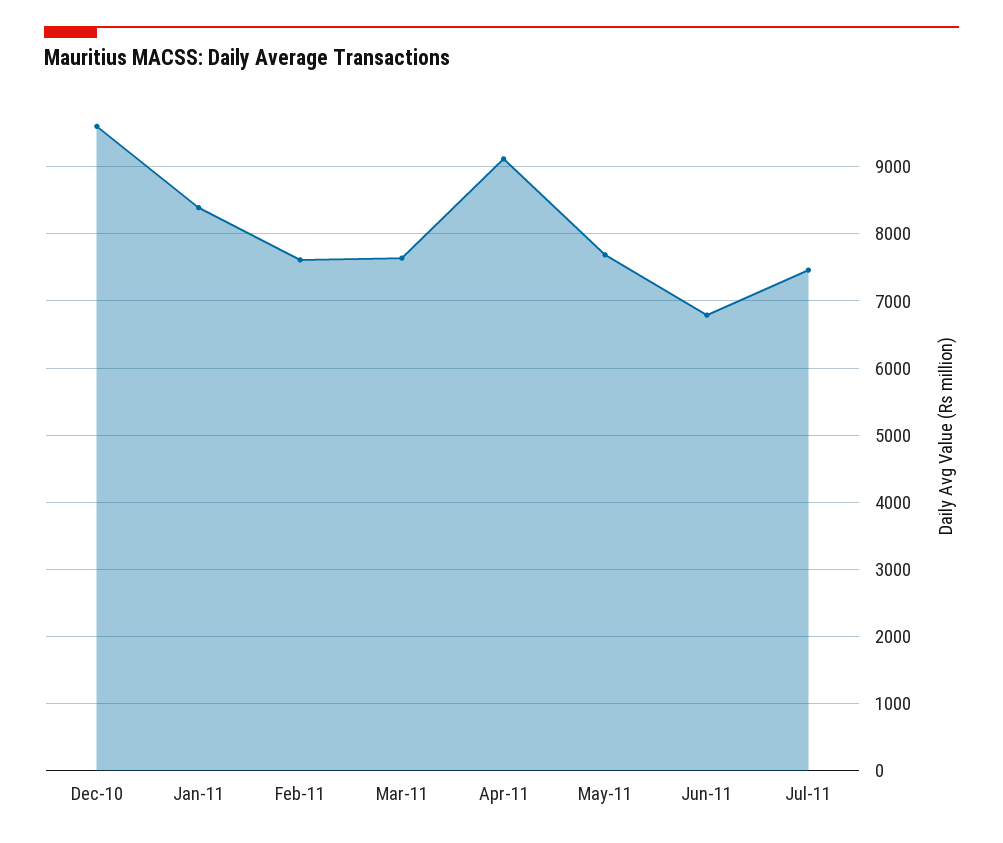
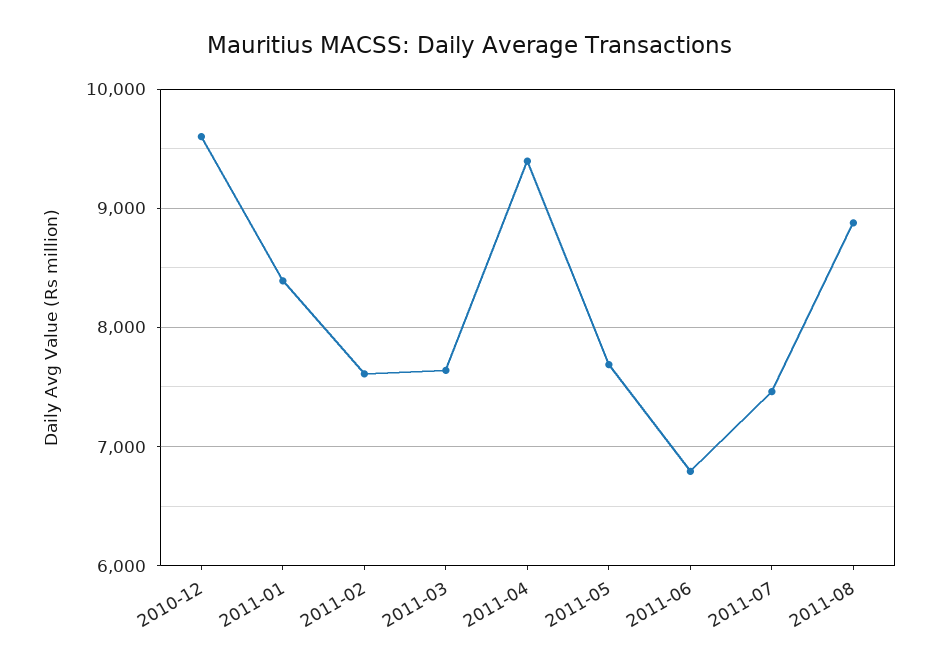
Apr-11: 9100 -> 9400
2011-08: none -> 8900

